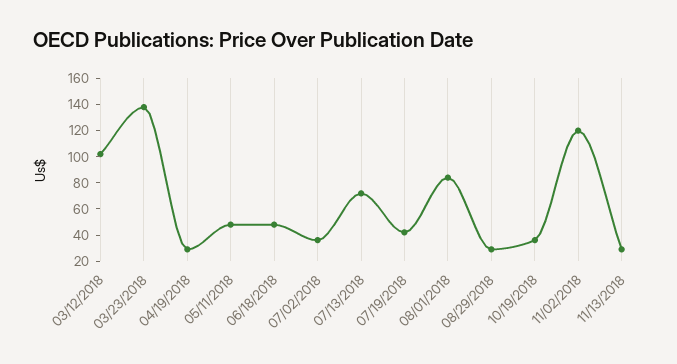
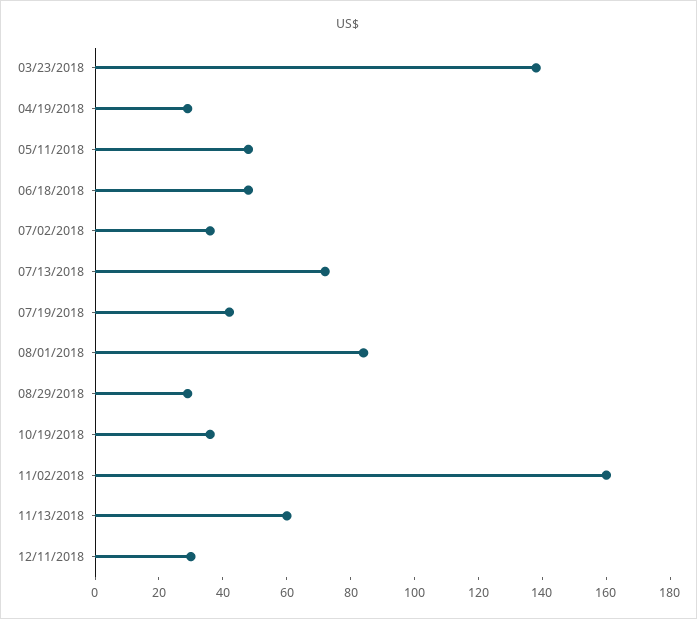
03/12/2018: 100 -> none
11/02/2018: 120 -> 160
11/13/2018: 30 -> 60
12/11/2018: none -> 30

